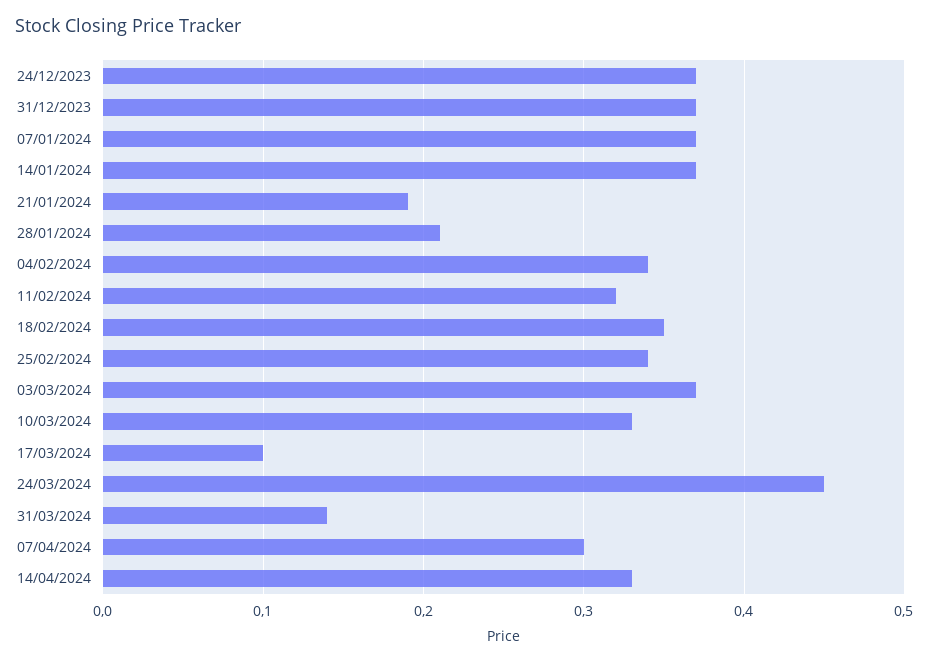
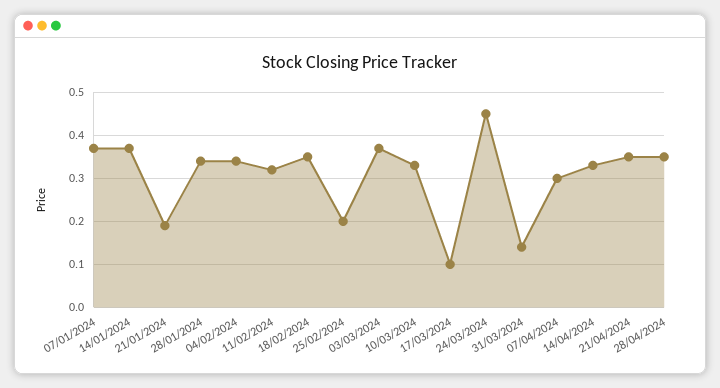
24/12/2023: 0.37 -> none
31/12/2023: 0.37 -> none
28/01/2024: 0.21 -> 0.35
25/02/2024: 0.34 -> 0.2
21/04/2024: none -> 0.35
28/04/2024: none -> 0.35

